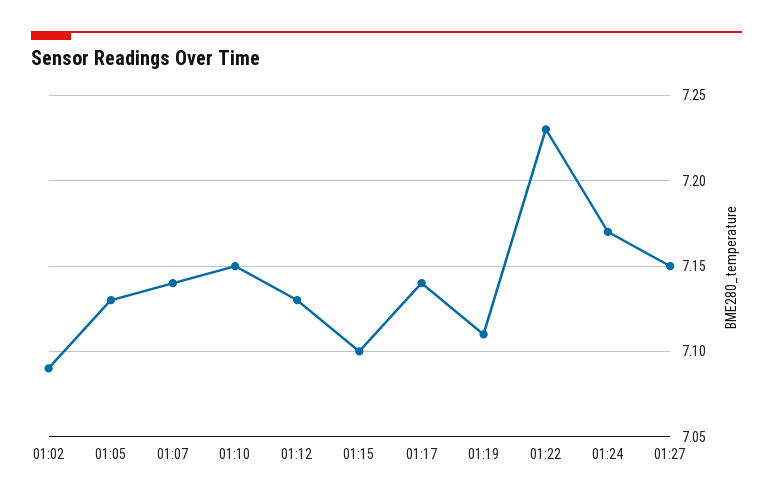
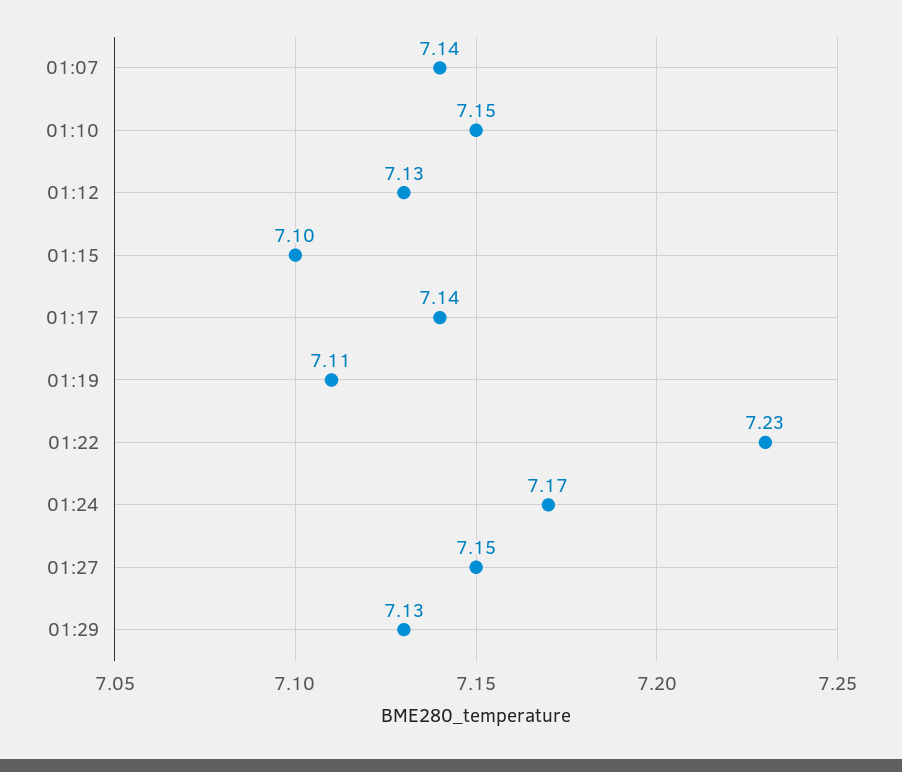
01:02: 7.09 -> none
01:05: 7.13 -> none
01:29: none -> 7.13

